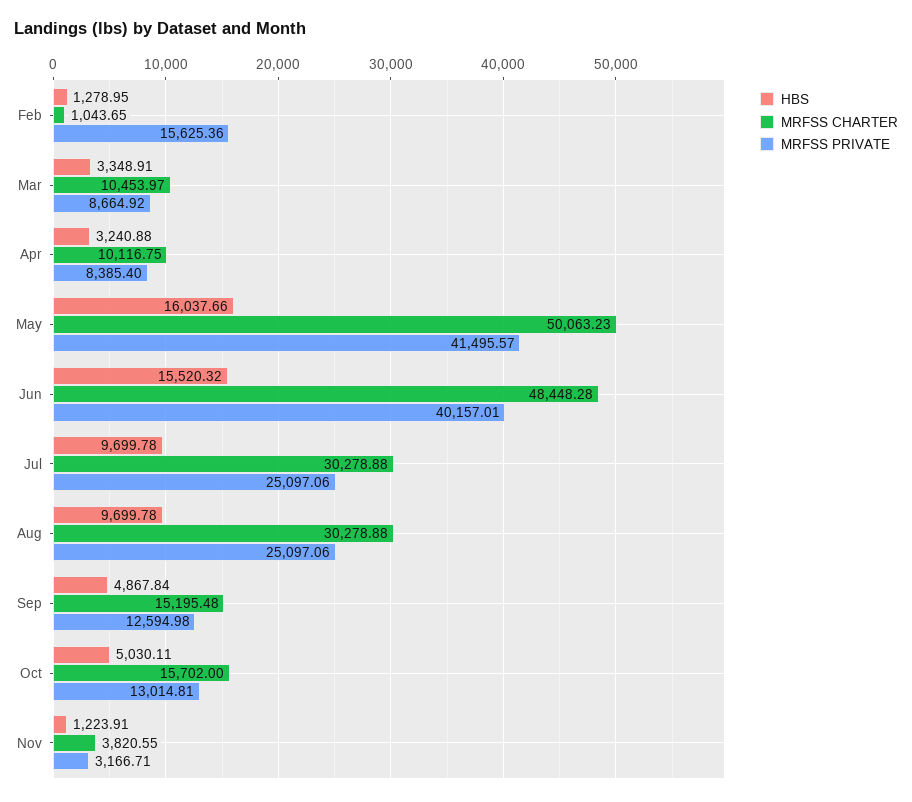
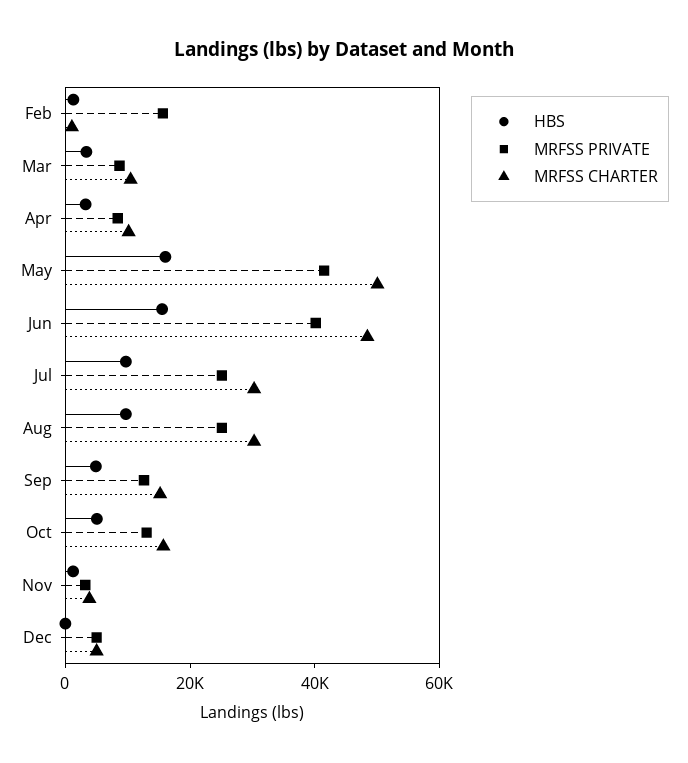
HBS, Dec: none -> 0
MRFSS PRIVATE, Dec: none -> 5000
MRFSS CHARTER, Dec: none -> 5000

